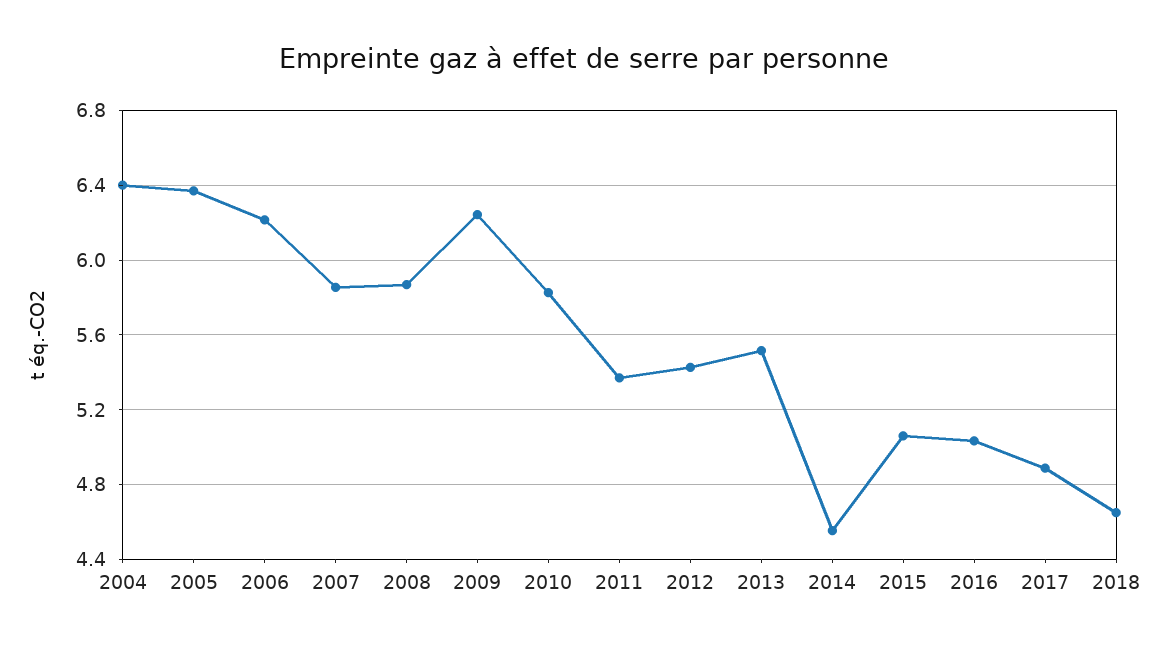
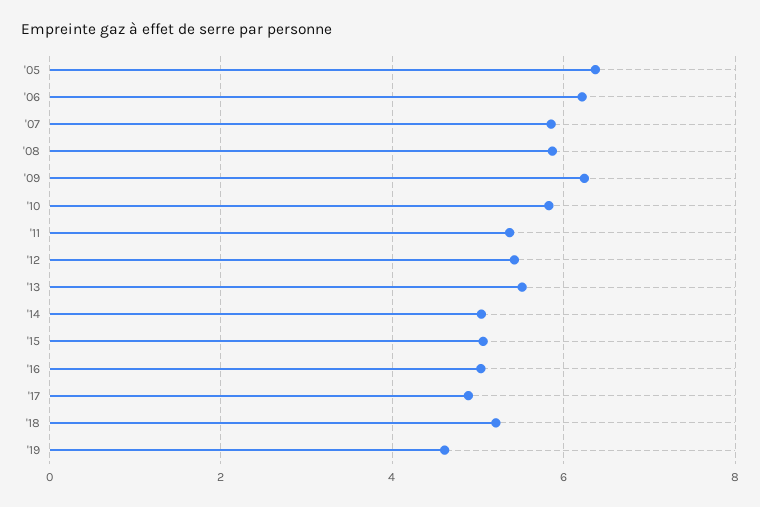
2004: 6.4 -> none
2014: 4.55 -> 5
2018: 4.65 -> 5.2
'19: none -> 4.6

